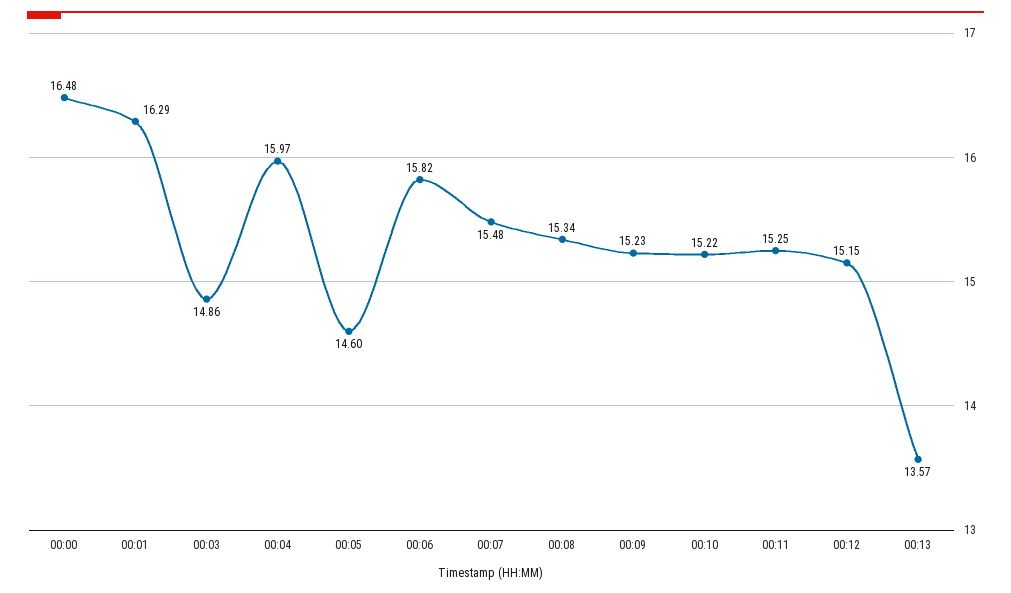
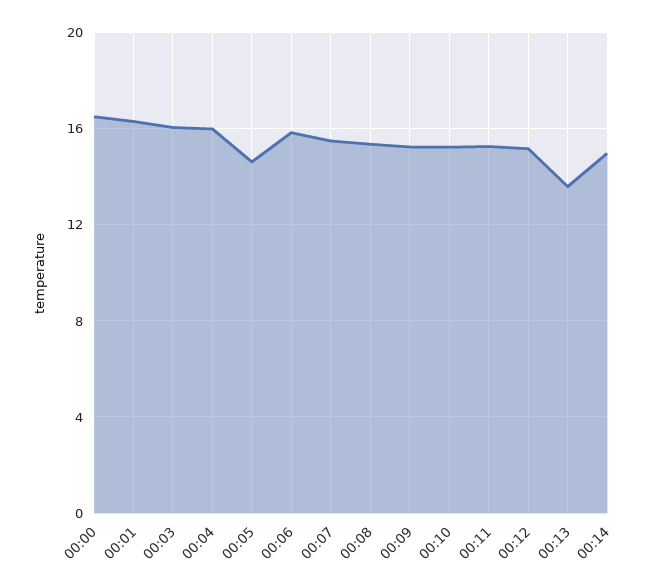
00:03: 14.86 -> 16
00:14: none -> 15

